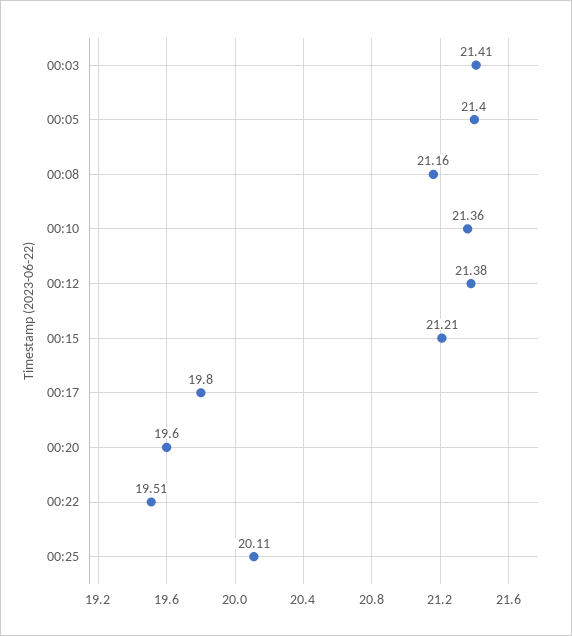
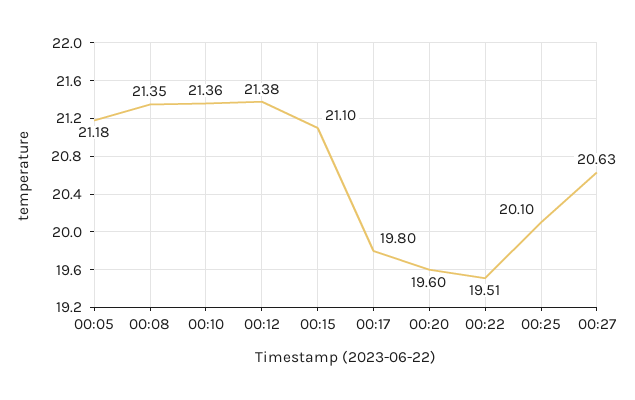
00:03: 21.41 -> none
00:05: 21.4 -> 21.18
00:08: 21.16 -> 21.35
00:15: 21.21 -> 21.1
00:25: 20.11 -> 20.1
00:27: none -> 20.63

